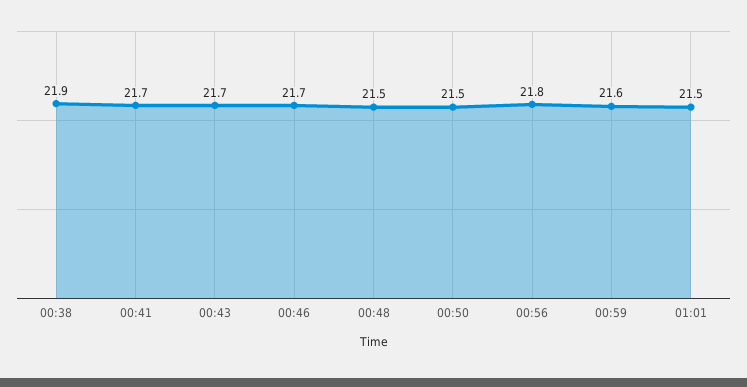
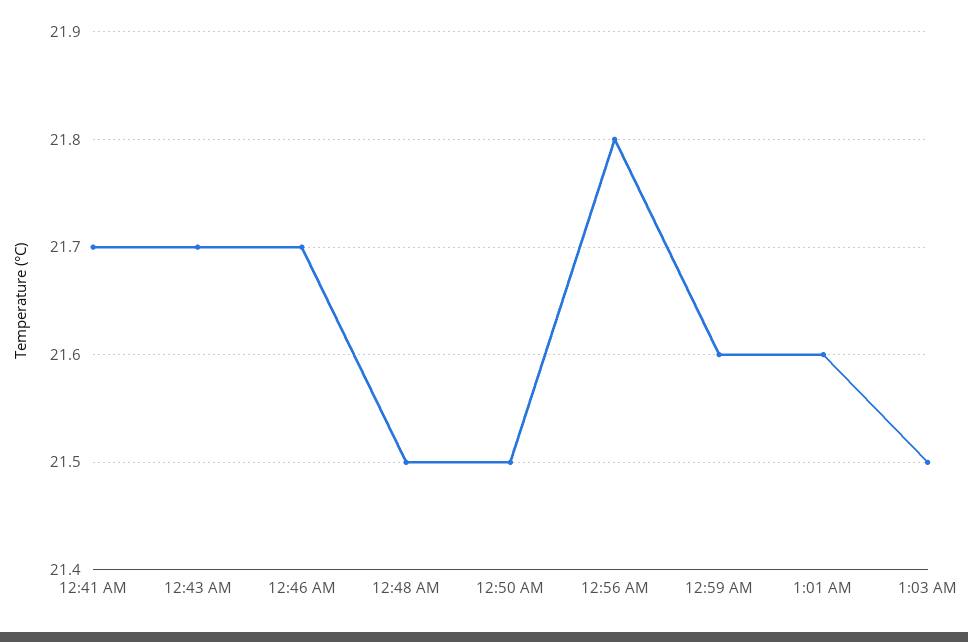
00:38: 21.9 -> none
01:01: 21.5 -> 21.6
1:03 AM: none -> 21.5

